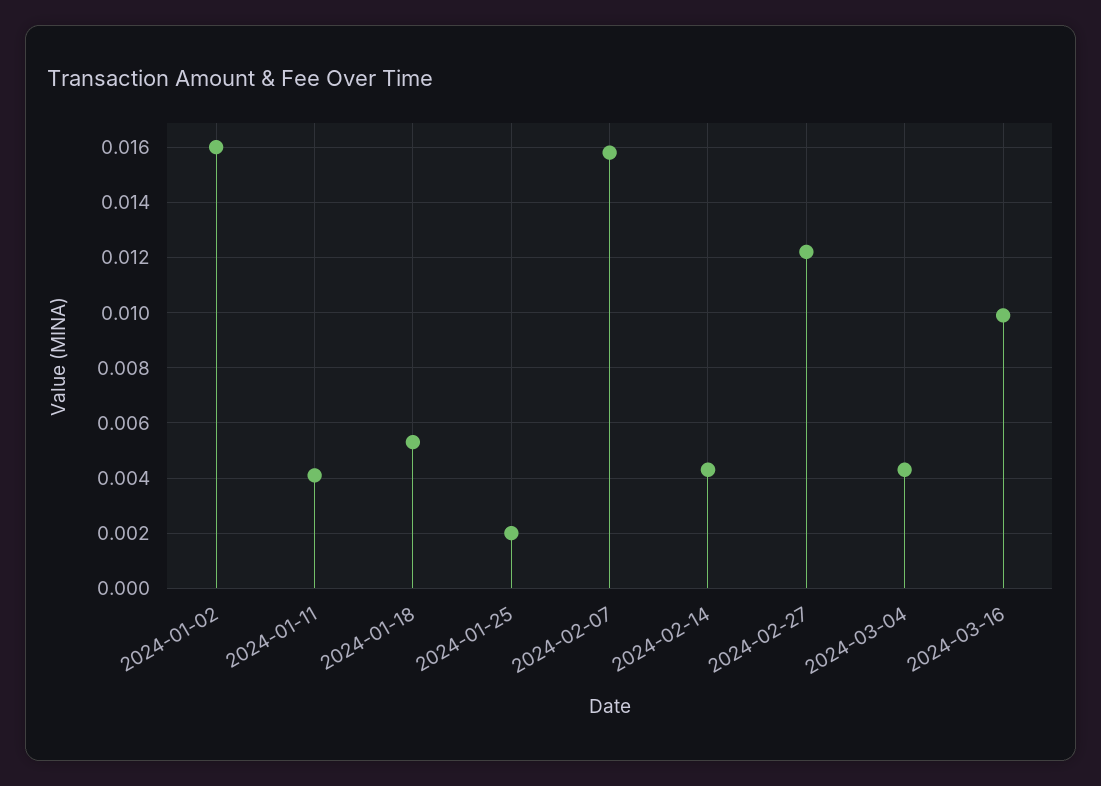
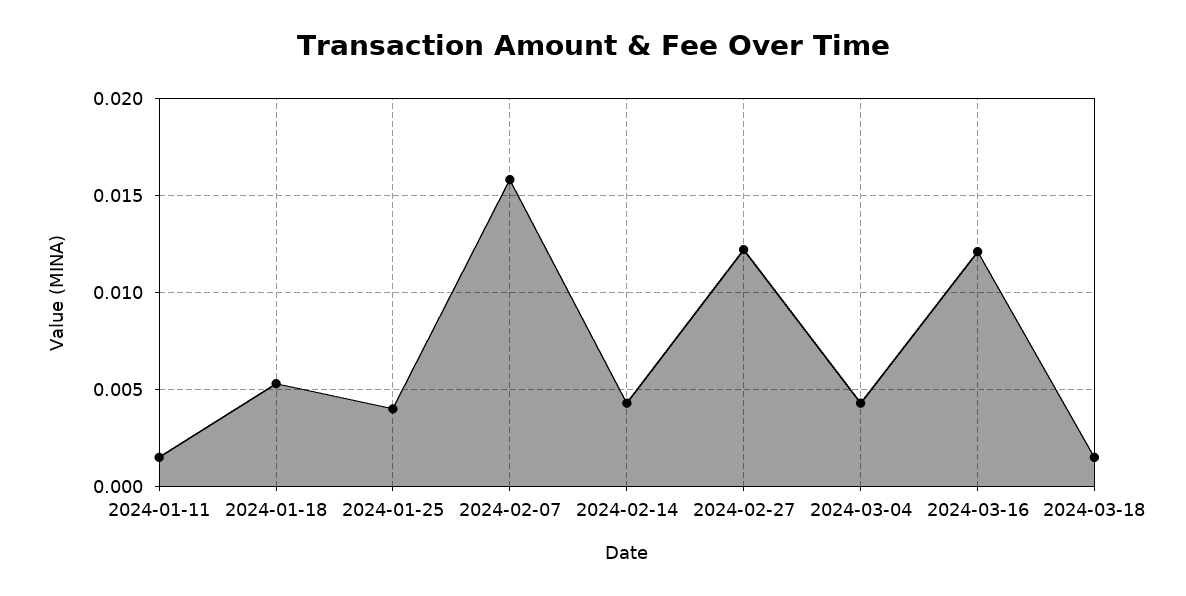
2024-01-02: 0.016 -> none
2024-01-11: 0.004 -> 0.0015
2024-01-25: 0.002 -> 0.004
2024-03-16: 0.01 -> 0.012
2024-03-18: none -> 0.0015

